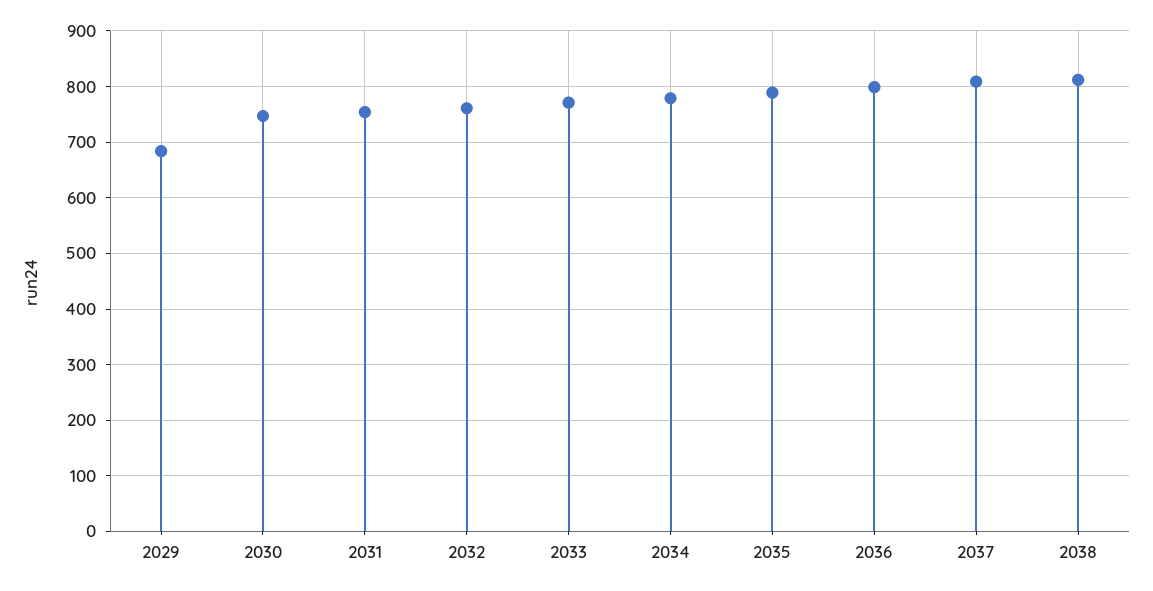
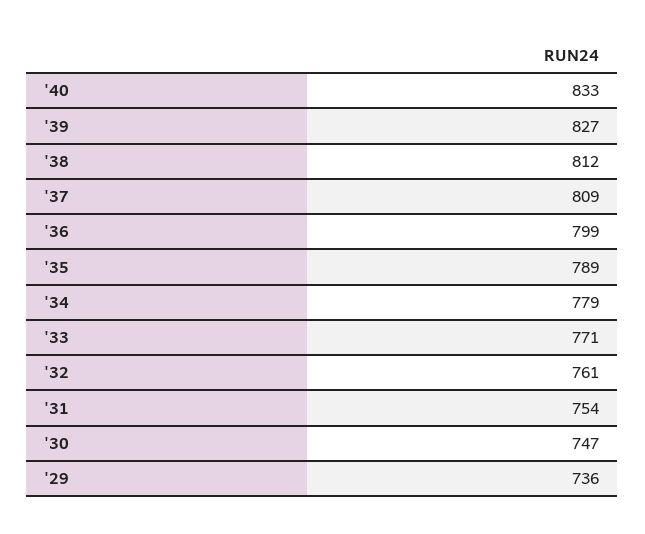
2029: 680 -> 736
'40: none -> 833
'39: none -> 827

